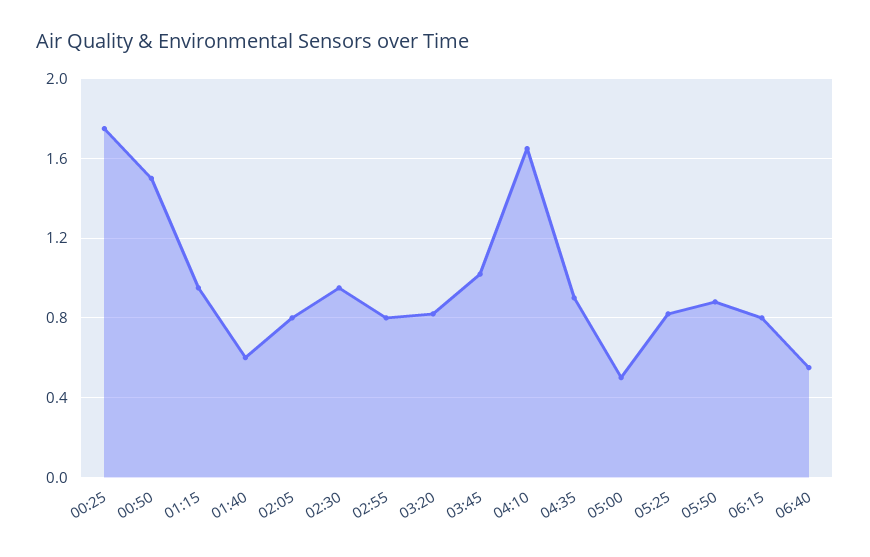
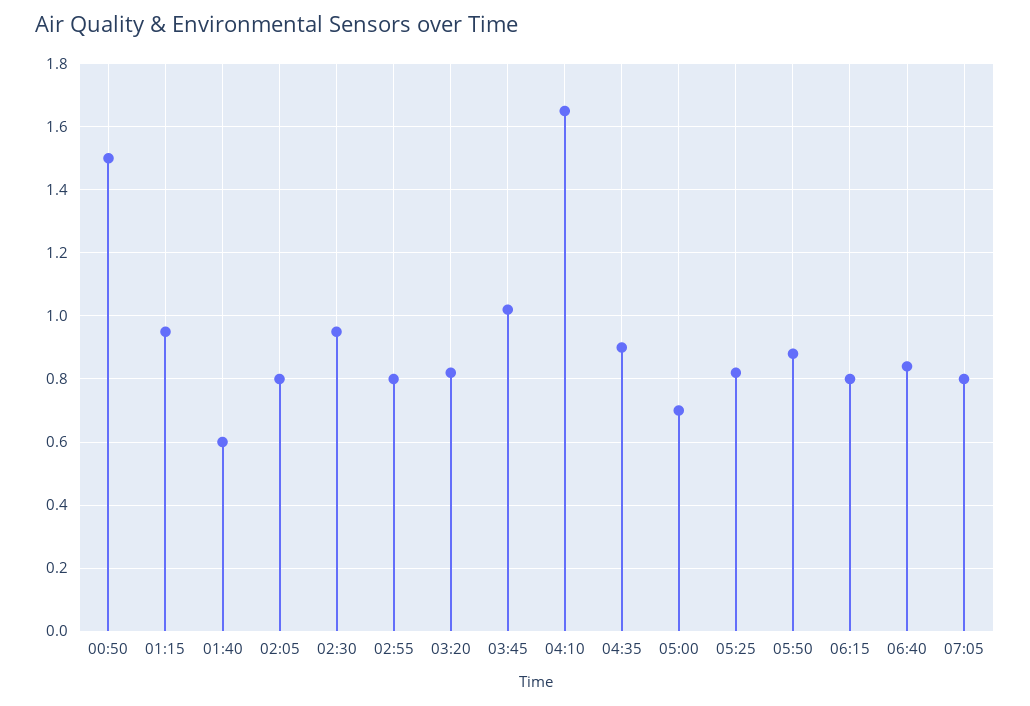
00:25: 1.75 -> none
05:00: 0.5 -> 0.7
06:40: 0.55 -> 0.85
07:05: none -> 0.8

